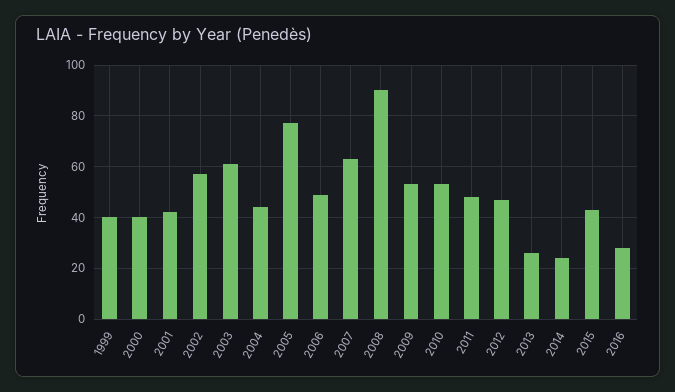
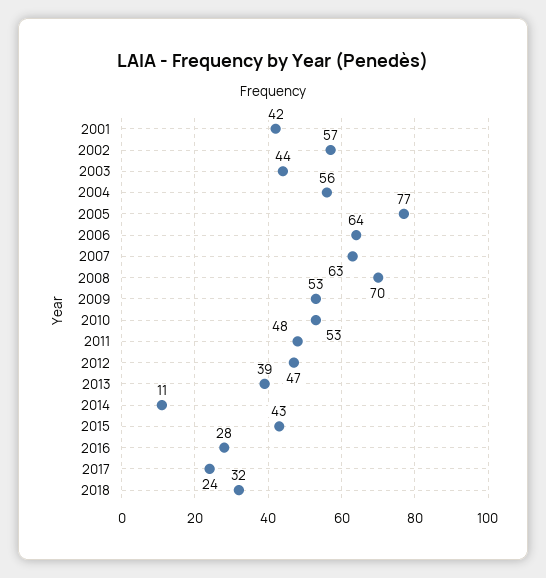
1999: 40 -> none
2000: 40 -> none
2003: 60 -> 44
2004: 45 -> 56
2006: 50 -> 64
2008: 90 -> 70
2013: 25 -> 39
2014: 25 -> 11
2017: none -> 24
2018: none -> 32

